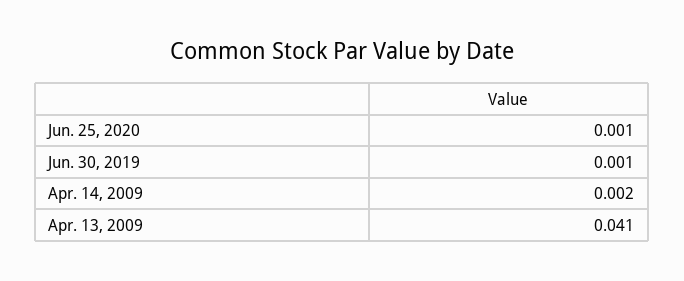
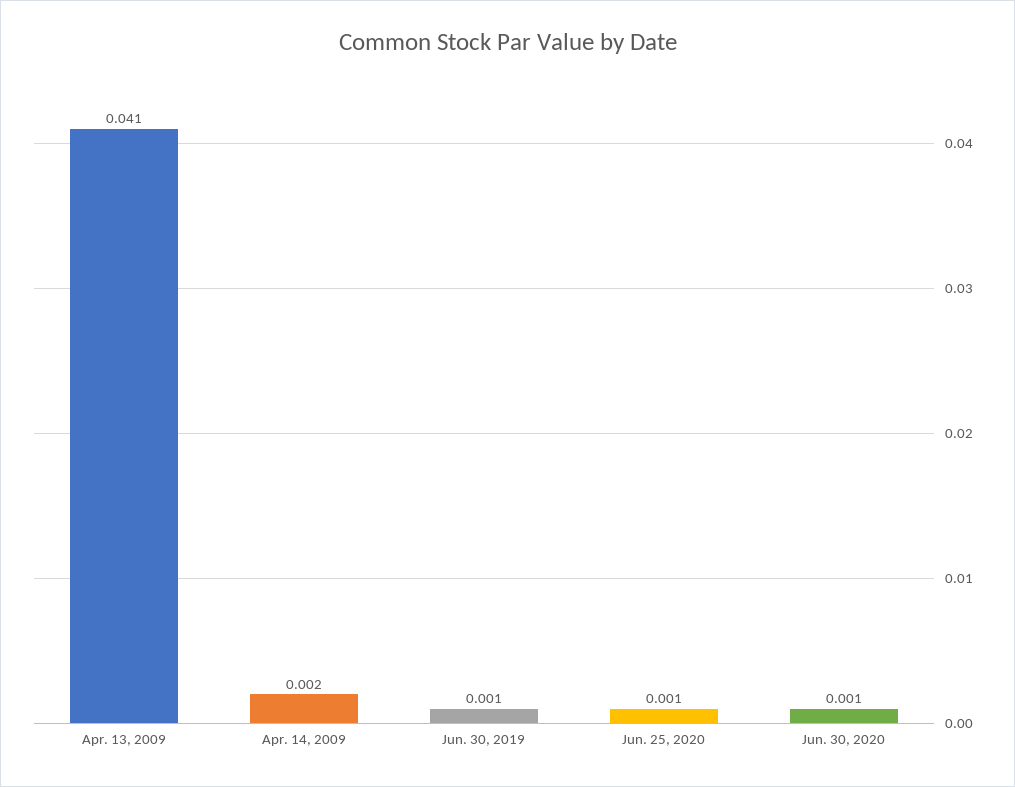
Jun. 30, 2020: none -> 0.001

